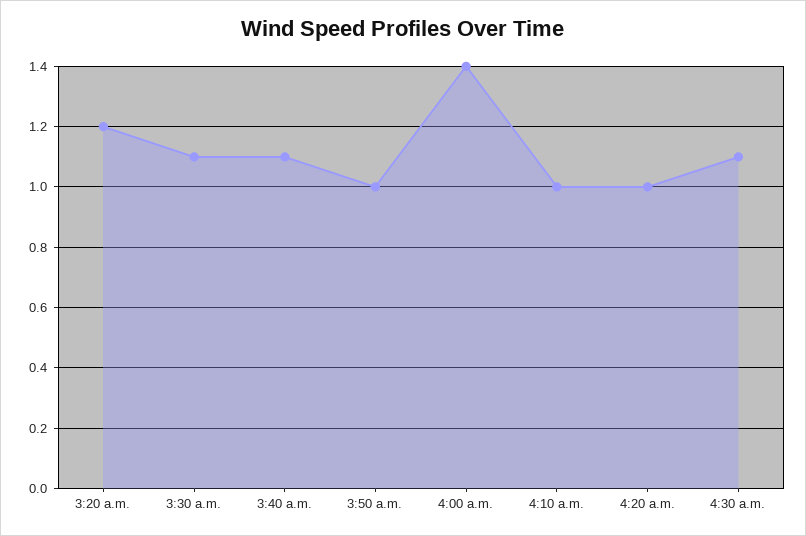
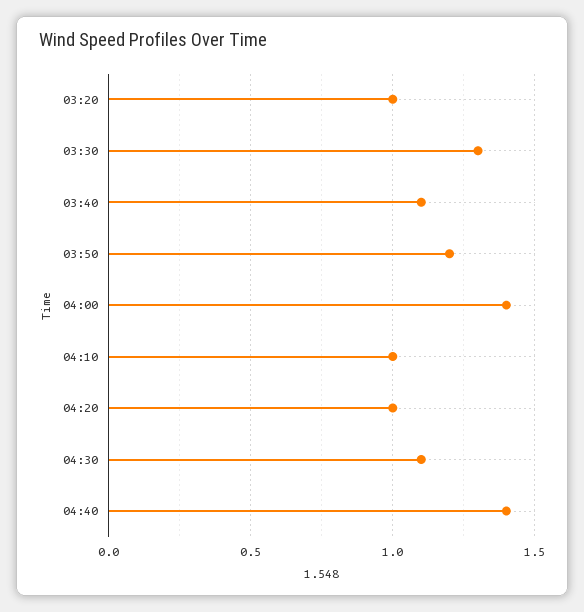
3:20 a.m.: 1.2 -> 1
3:30 a.m.: 1.1 -> 1.3
3:50 a.m.: 1 -> 1.2
04:40: none -> 1.4

